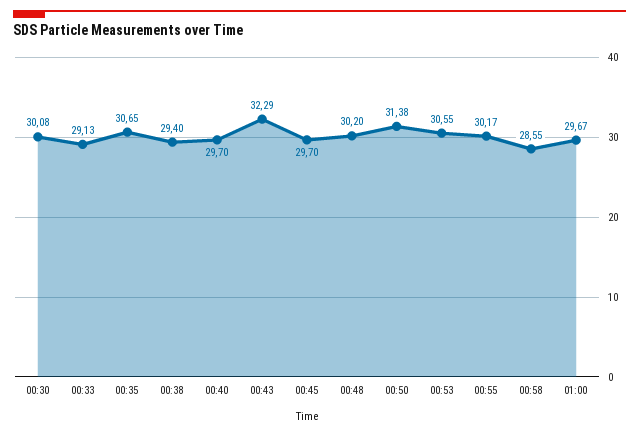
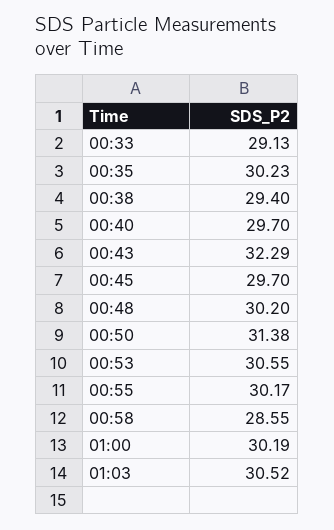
00:30: 30.08 -> none
00:35: 30.65 -> 30.23
01:00: 29.67 -> 30.19
01:03: none -> 30.52

